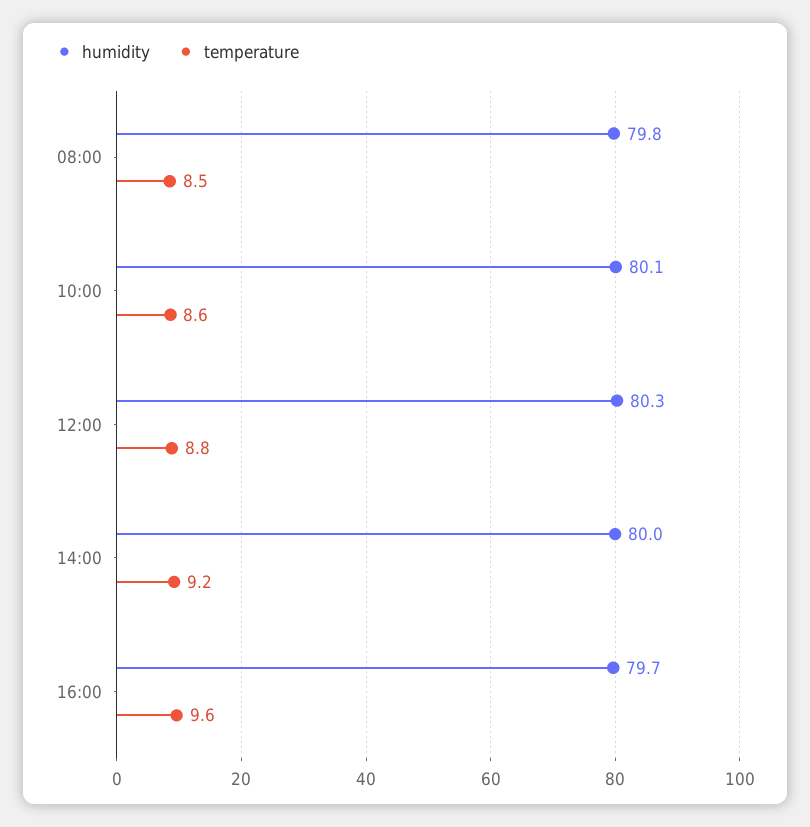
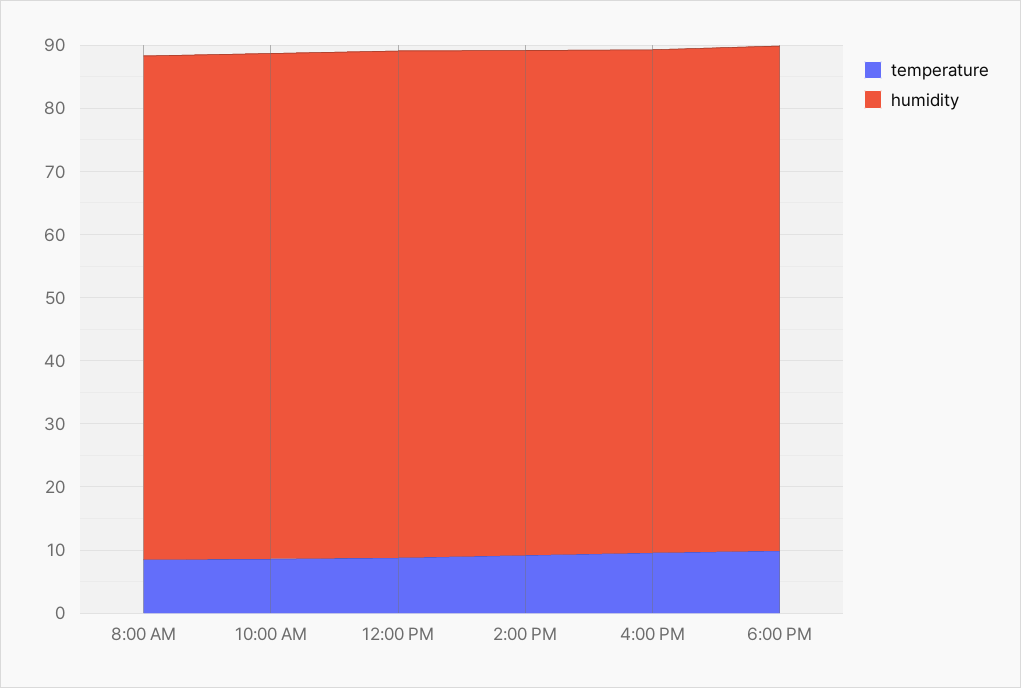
temperature, 6:00 PM: none -> 10
humidity, 6:00 PM: none -> 80

